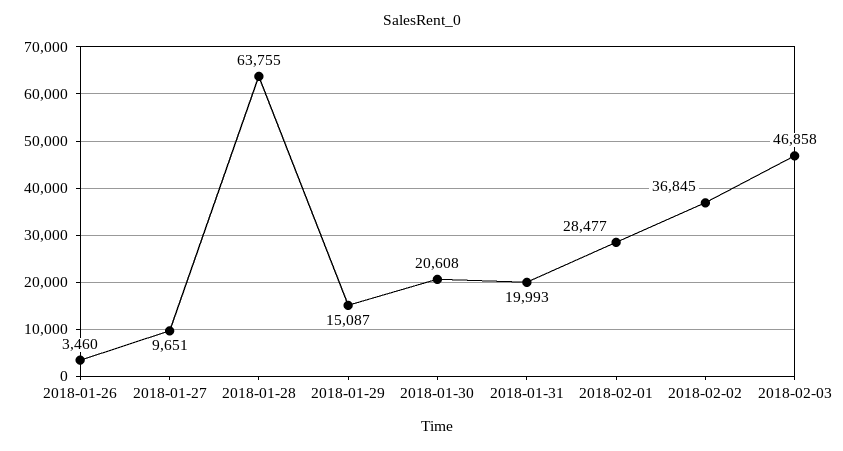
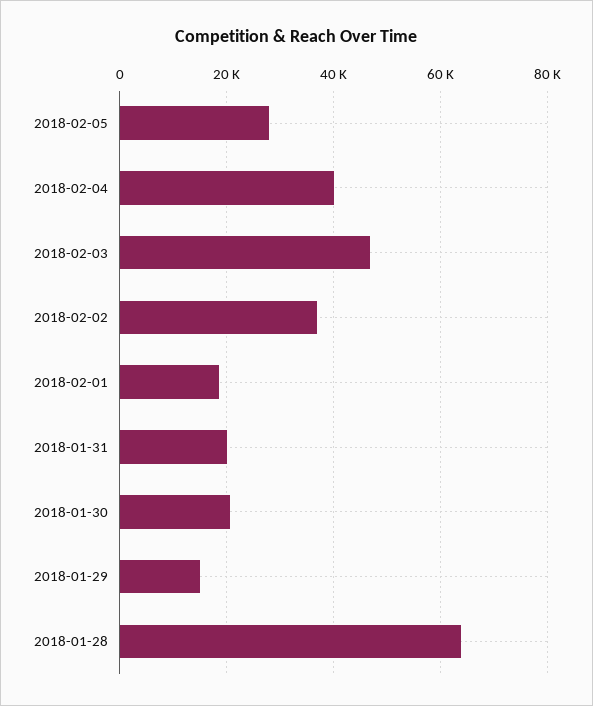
2018-01-26: 3460 -> none
2018-01-27: 9651 -> none
2018-02-01: 28477 -> 18000
2018-02-05: none -> 28000
2018-02-04: none -> 40000

